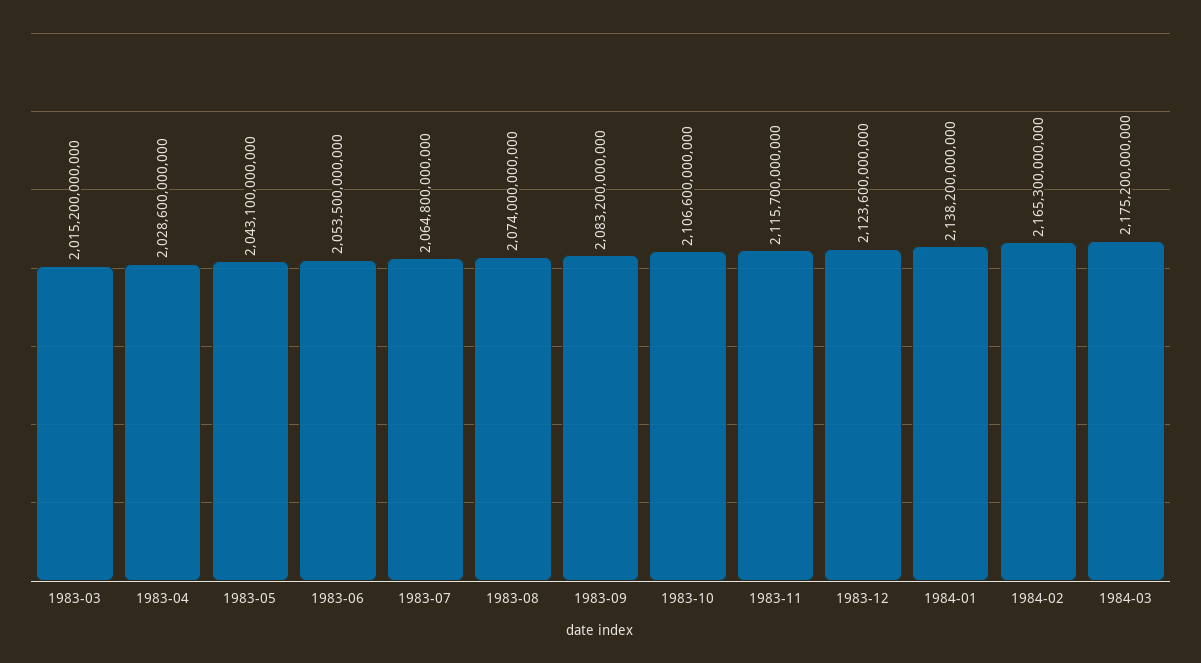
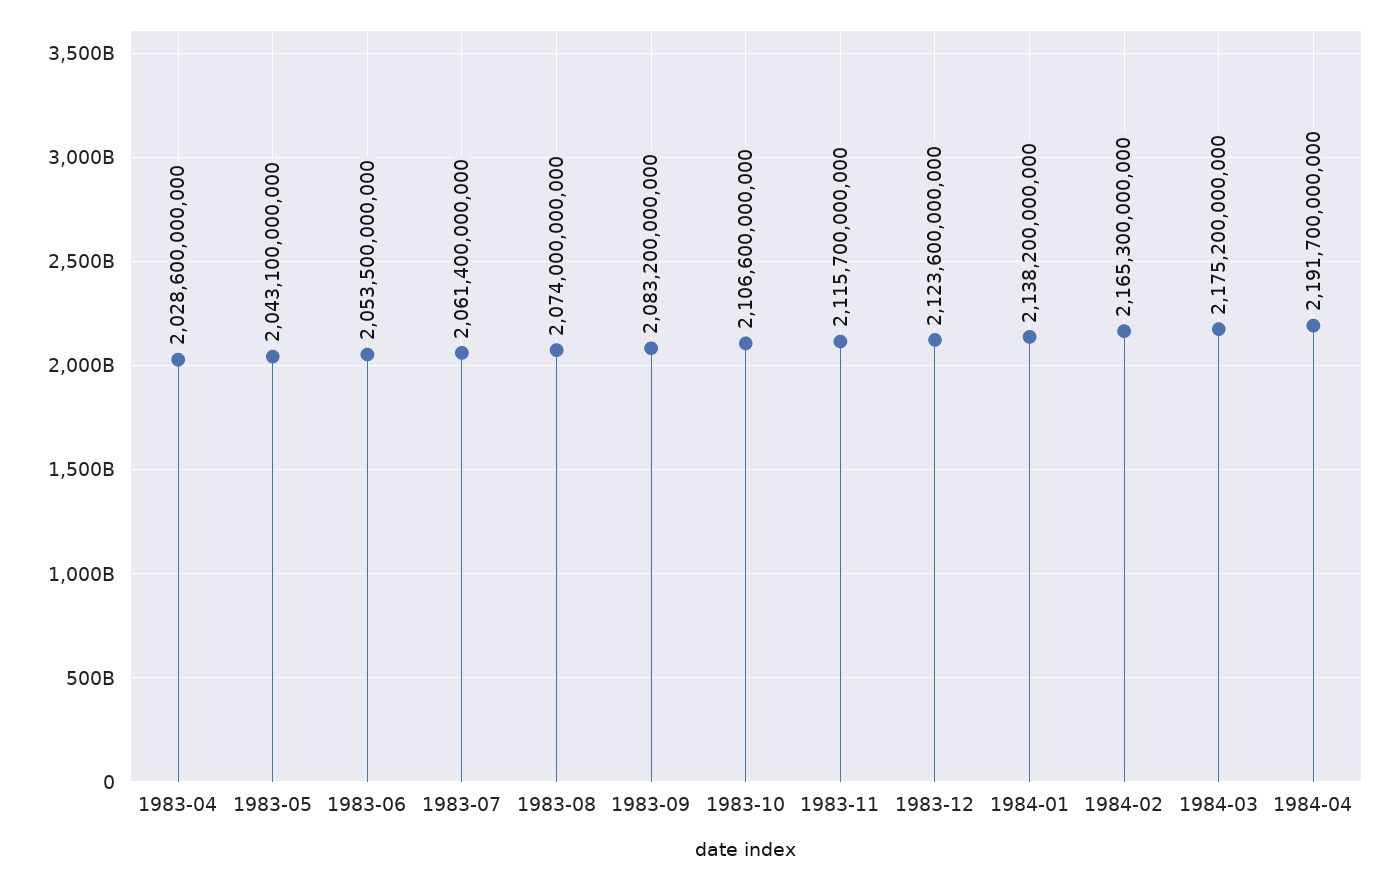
1983-03: 2015200000000 -> none
1983-07: 2064800000000 -> 2061400000000
1984-04: none -> 2191700000000

